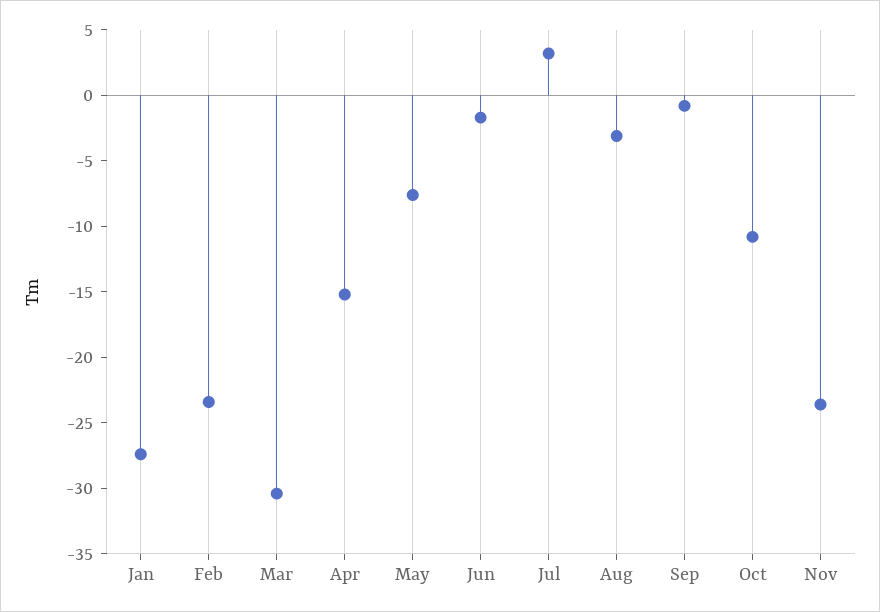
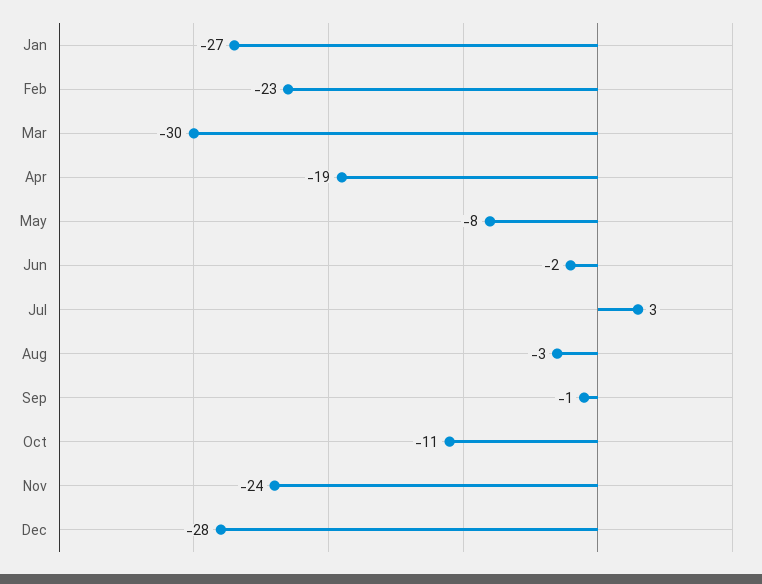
Apr: -15 -> -19
Dec: none -> -28

